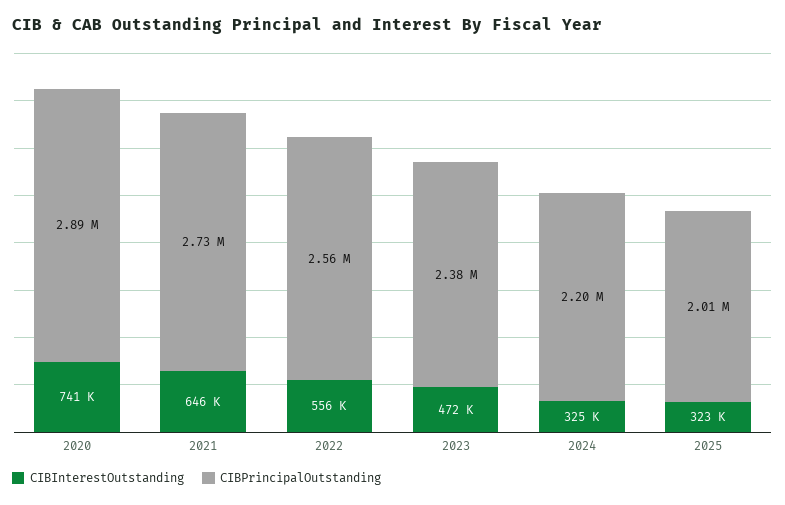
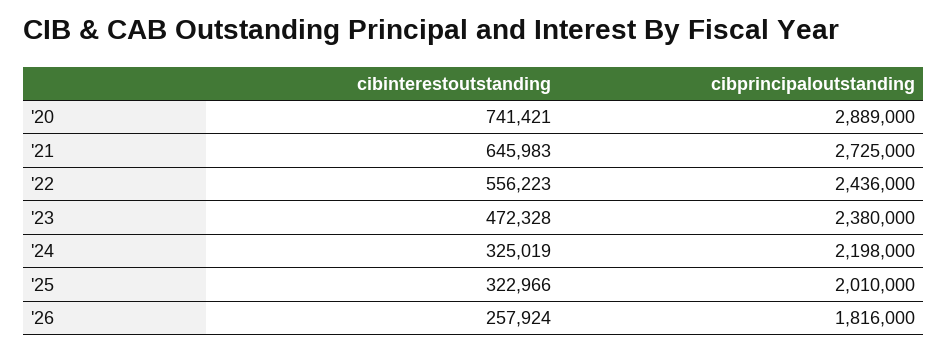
CIBPrincipalOutstanding, 2022: 2560000 -> 2436000
CIBInterestOutstanding, '26: none -> 257924
CIBPrincipalOutstanding, '26: none -> 1816000

